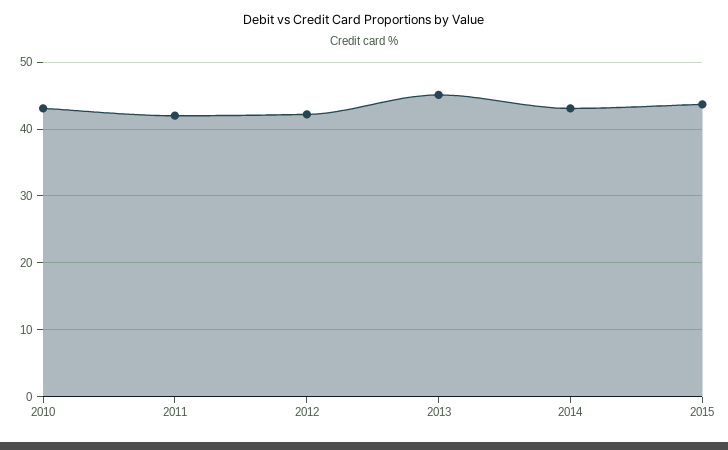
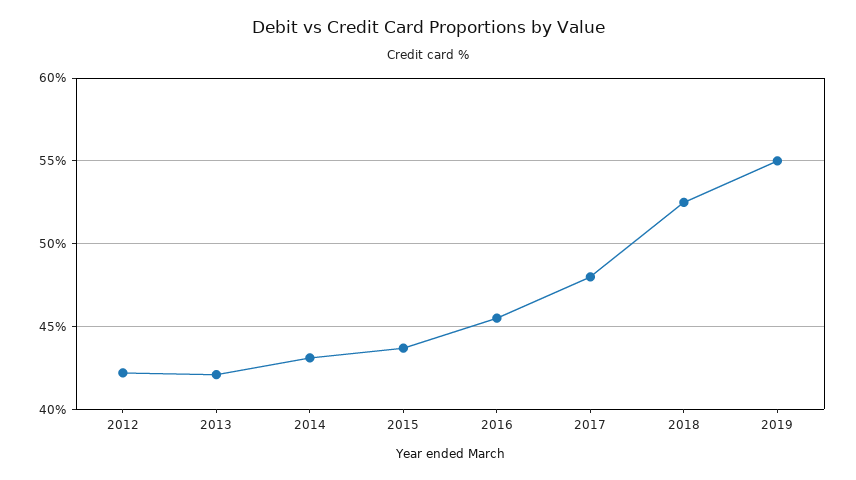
2010: 43 -> none
2011: 42 -> none
2013: 45 -> 42
2016: none -> 45.5
2017: none -> 48
2018: none -> 52.5
2019: none -> 55

